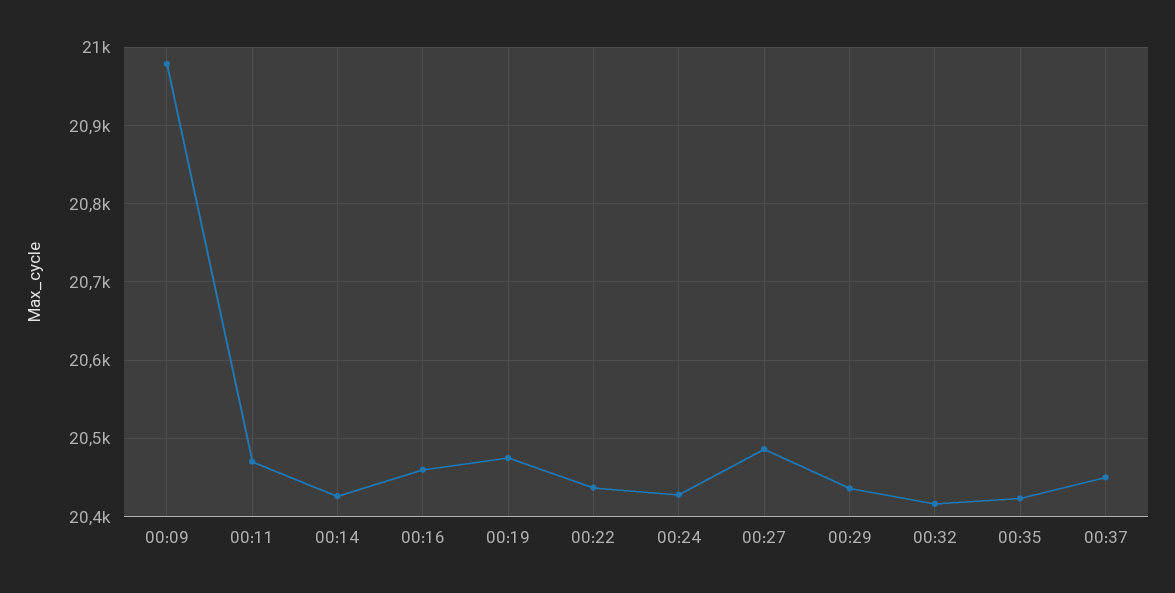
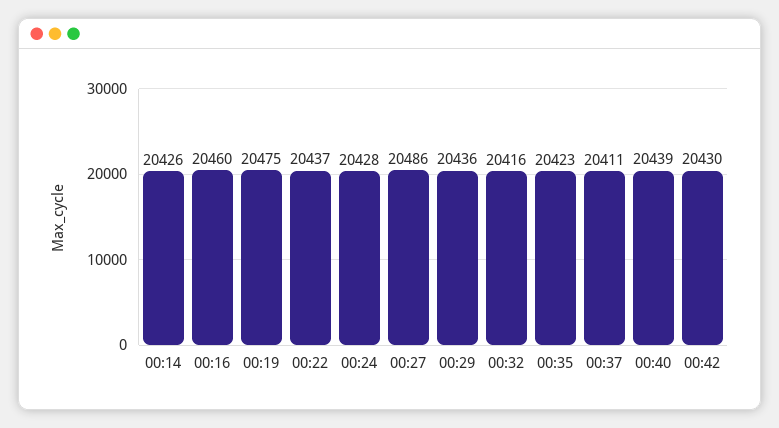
00:09: 20980 -> none
00:11: 20470 -> none
00:37: 20450 -> 20411
00:40: none -> 20439
00:42: none -> 20430

